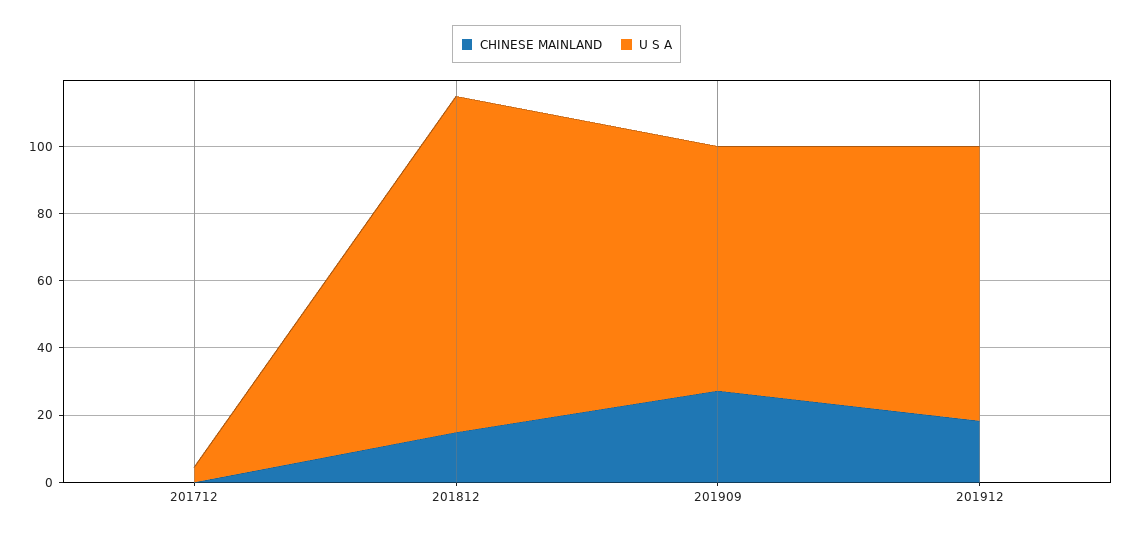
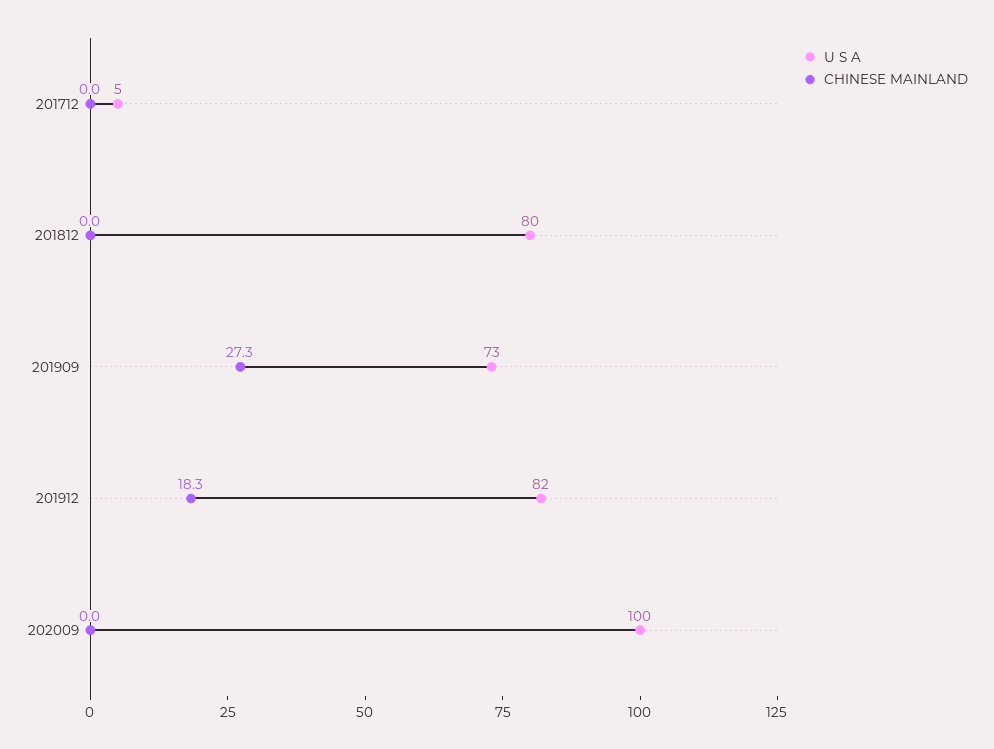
CHINESE MAINLAND, 201812: 15 -> 0
U S A, 201812: 100 -> 80
U S A, 202009: none -> 100
CHINESE MAINLAND, 202009: none -> 0

